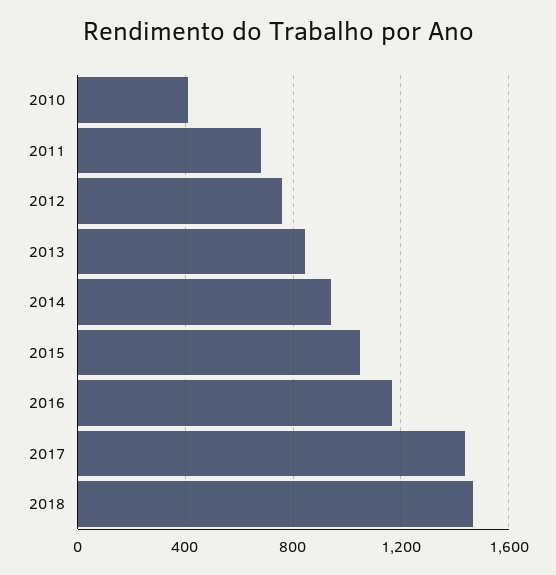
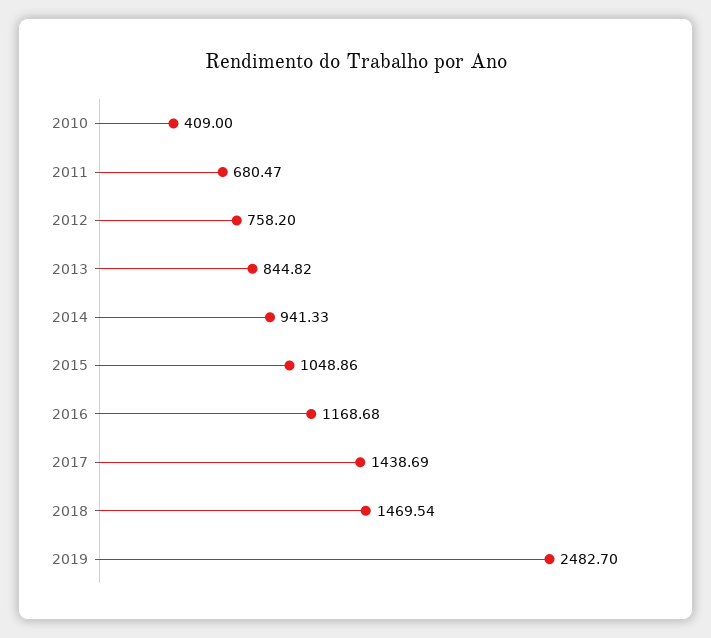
2019: none -> 2482.7

